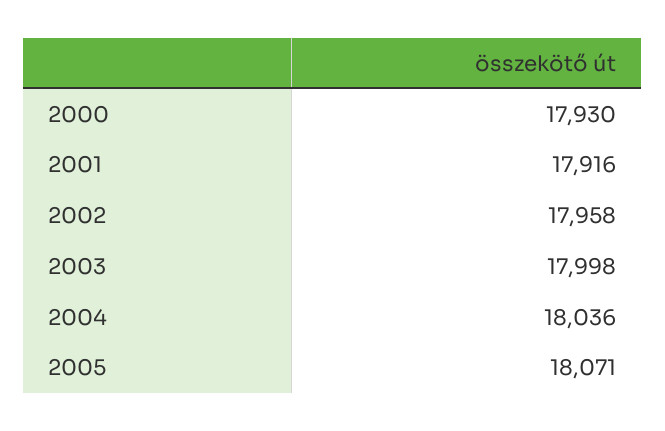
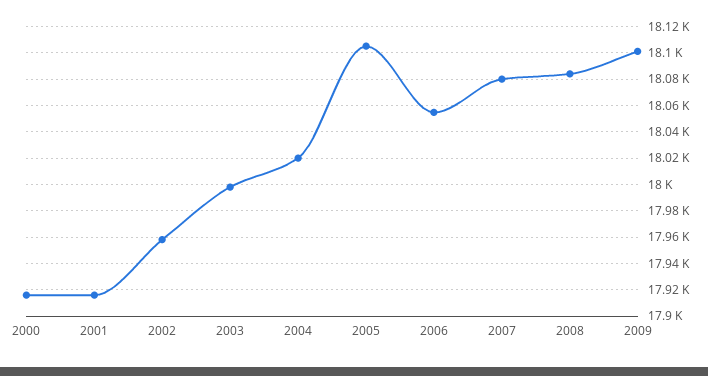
2000: 17930 -> 17915
2004: 18036 -> 18020
2005: 18071 -> 18105
2006: none -> 18055
2007: none -> 18080
2008: none -> 18085
2009: none -> 18100

